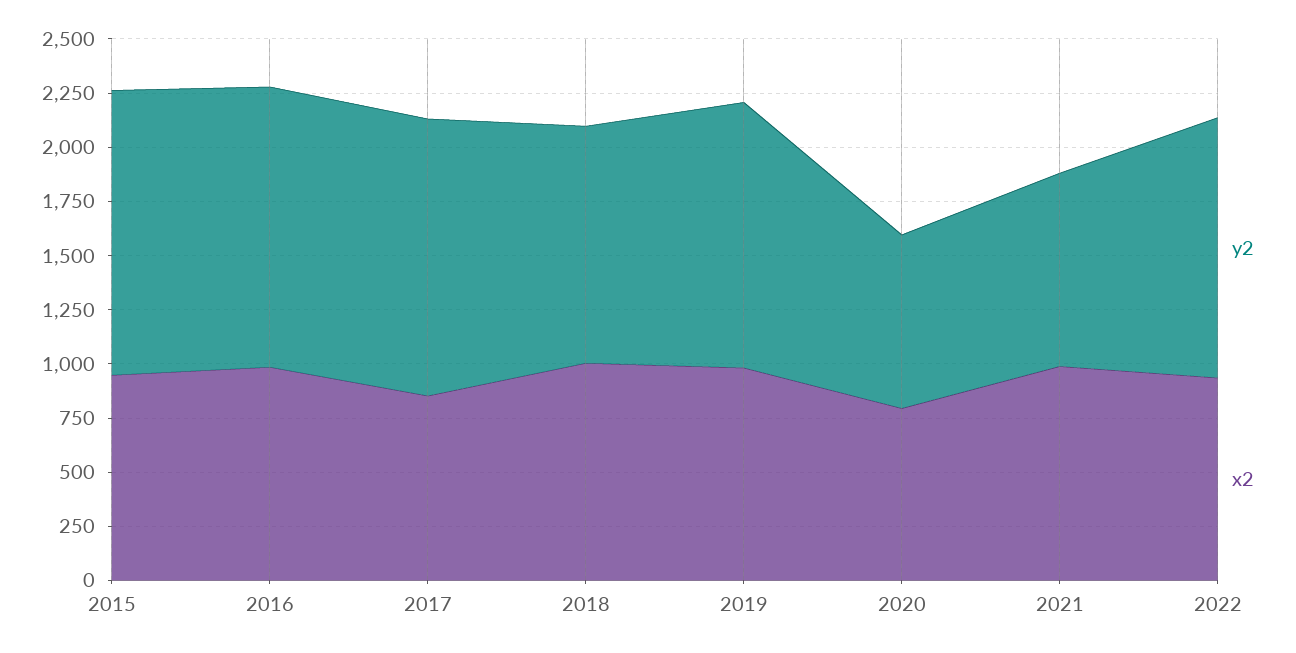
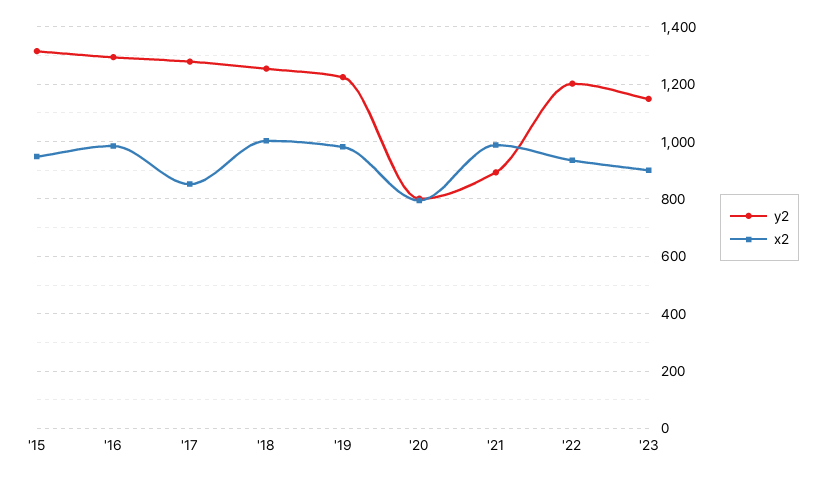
y2, 2018: 1100 -> 1250
y2, '23: none -> 1150
x2, '23: none -> 900

